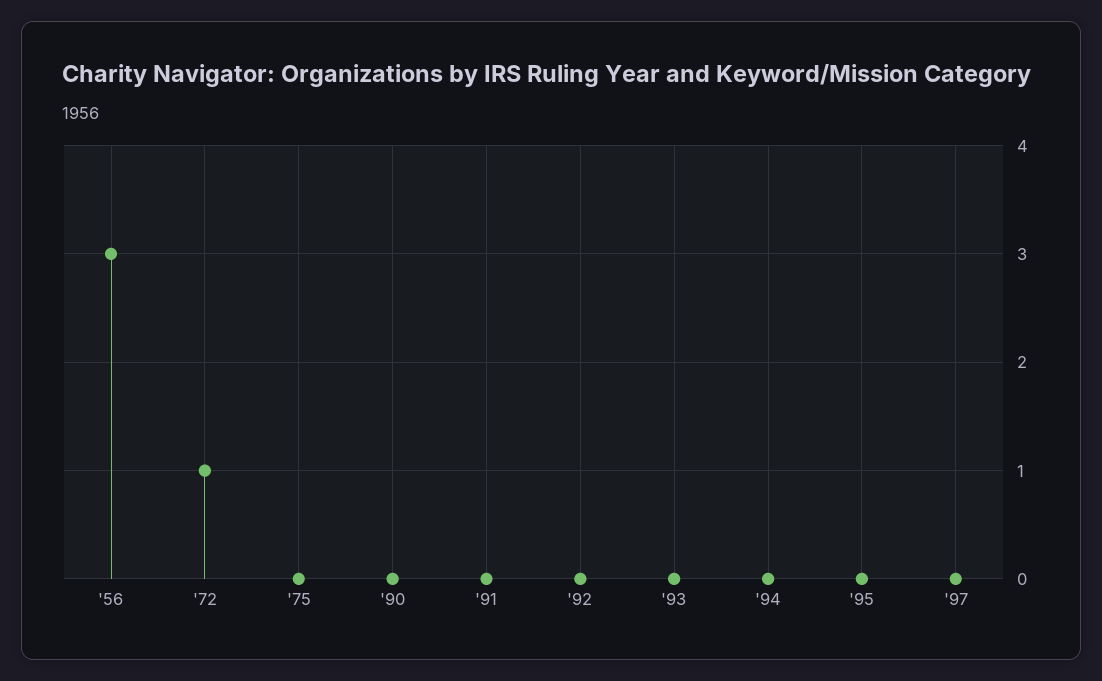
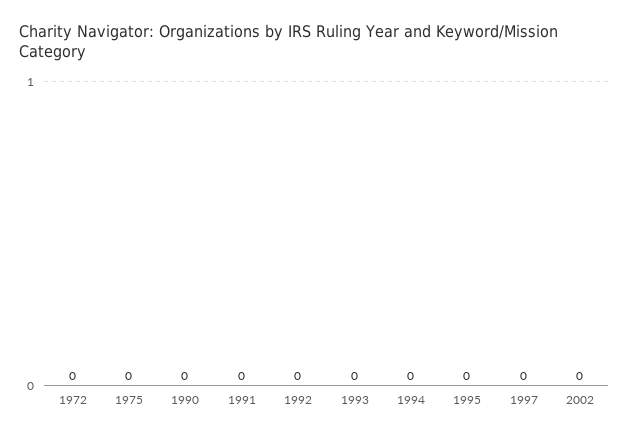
'56: 3 -> none
'72: 1 -> 0
2002: none -> 0

